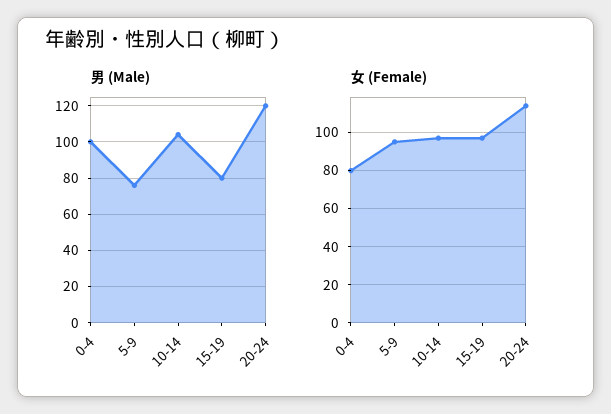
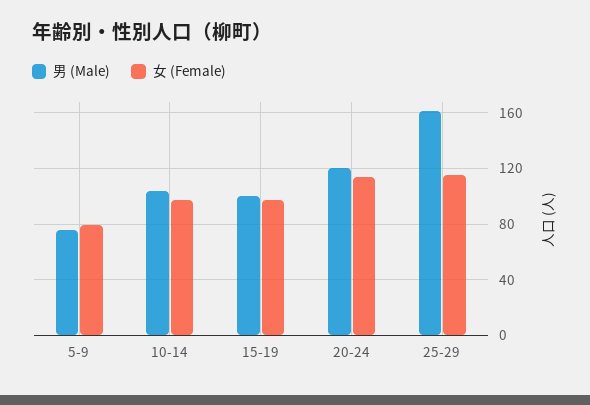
男 (Male), 0-4: 100 -> none
男 (Male), 15-19: 80 -> 100
女 (Female), 0-4: 80 -> none
女 (Female), 5-9: 95 -> 80
男 (Male), 25-29: none -> 160
女 (Female), 25-29: none -> 115

